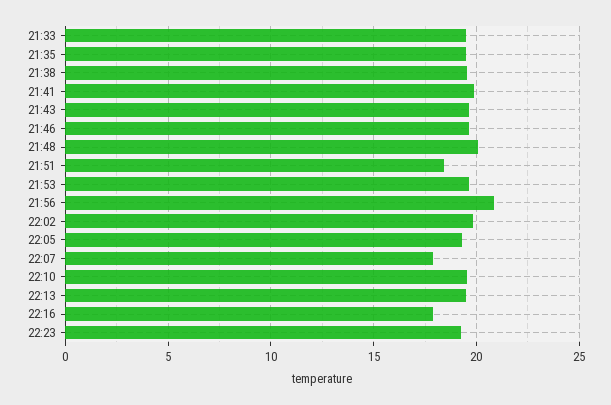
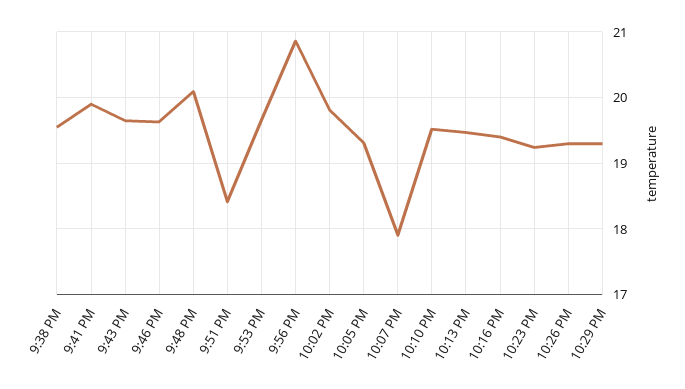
21:33: 19.5 -> none
21:35: 19.5 -> none
22:16: 18 -> 19.4
10:26 PM: none -> 19.3
10:29 PM: none -> 19.3

